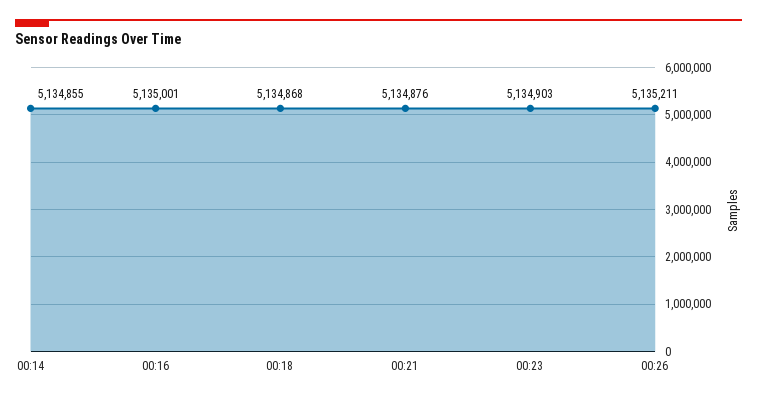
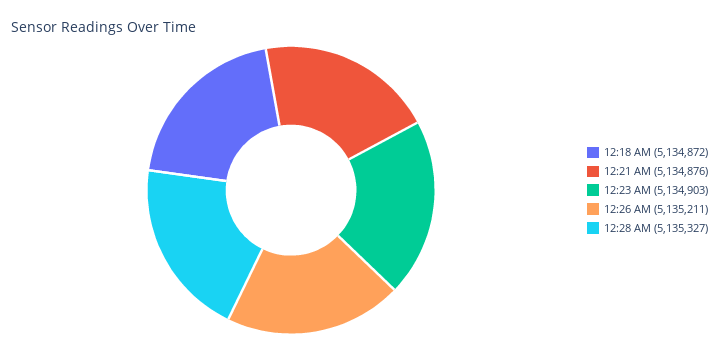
00:14: 5134855 -> none
00:16: 5135001 -> none
00:18: 5134868 -> 5134872
12:28 AM: none -> 5135327

